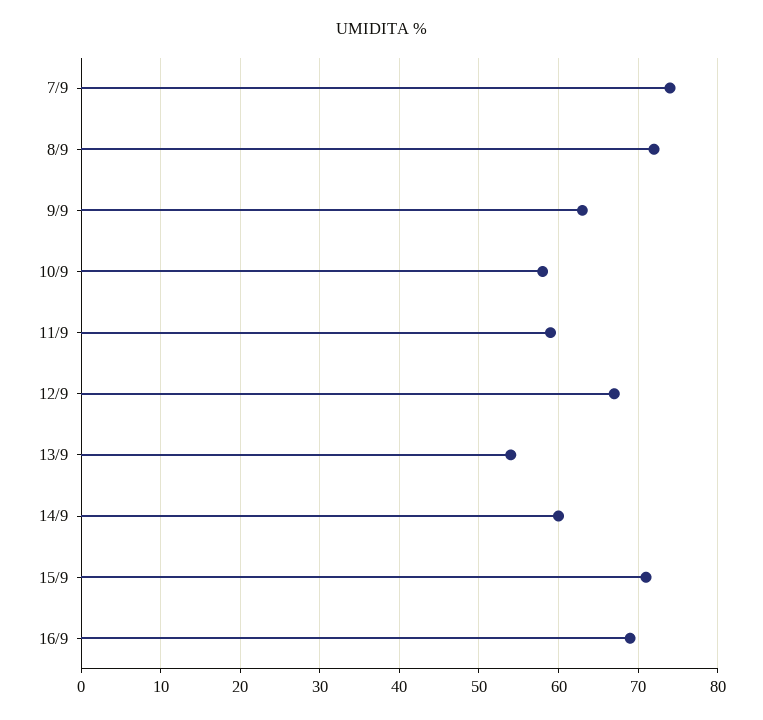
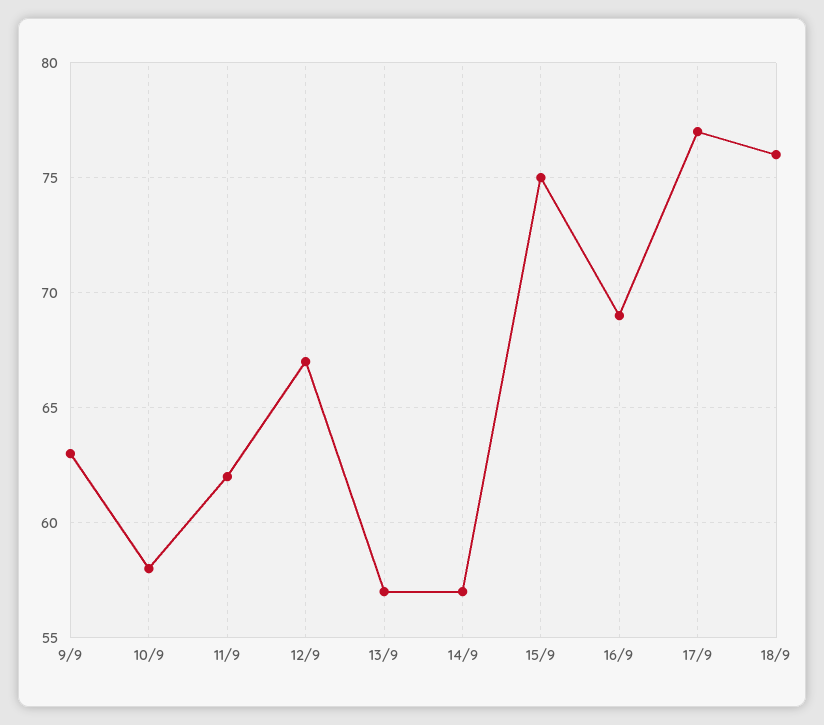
7/9: 74 -> none
8/9: 72 -> none
11/9: 59 -> 62
13/9: 54 -> 57
14/9: 60 -> 57
15/9: 71 -> 75
17/9: none -> 77
18/9: none -> 76

